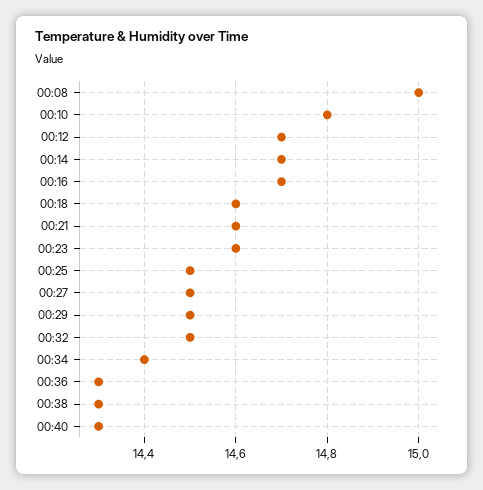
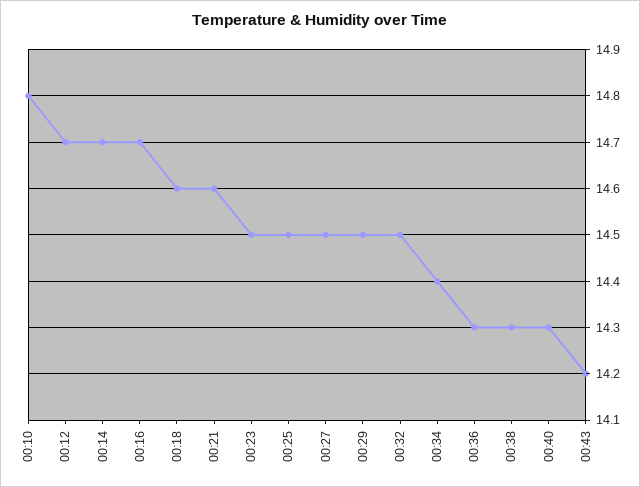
00:08: 15 -> none
00:23: 14.6 -> 14.5
00:43: none -> 14.2

